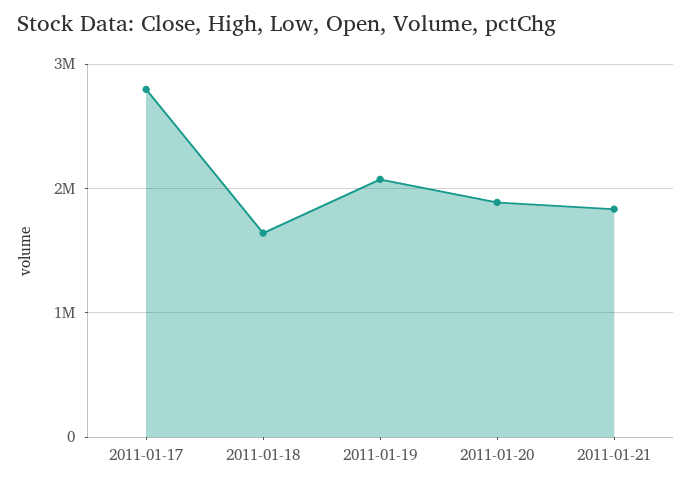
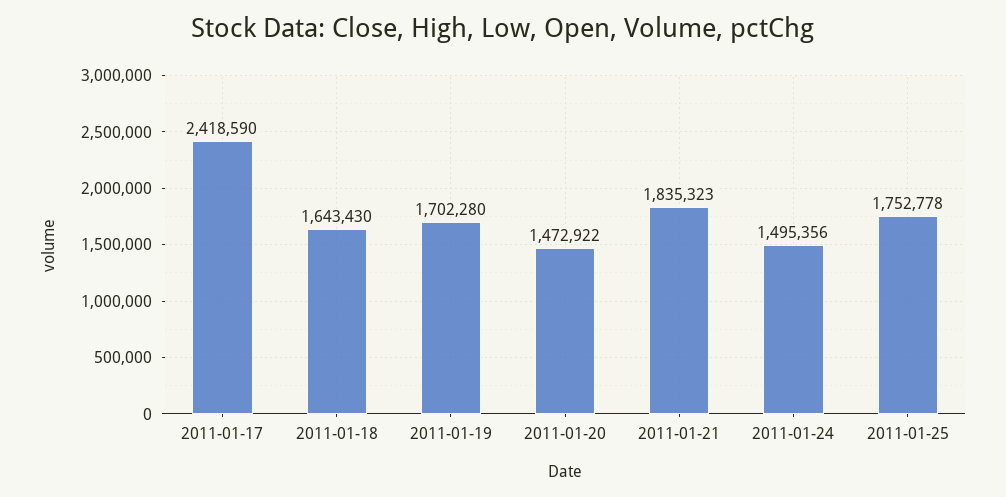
2011-01-17: 2800000 -> 2418590
2011-01-19: 2100000 -> 1702280
2011-01-20: 1900000 -> 1472922
2011-01-24: none -> 1495356
2011-01-25: none -> 1752778

